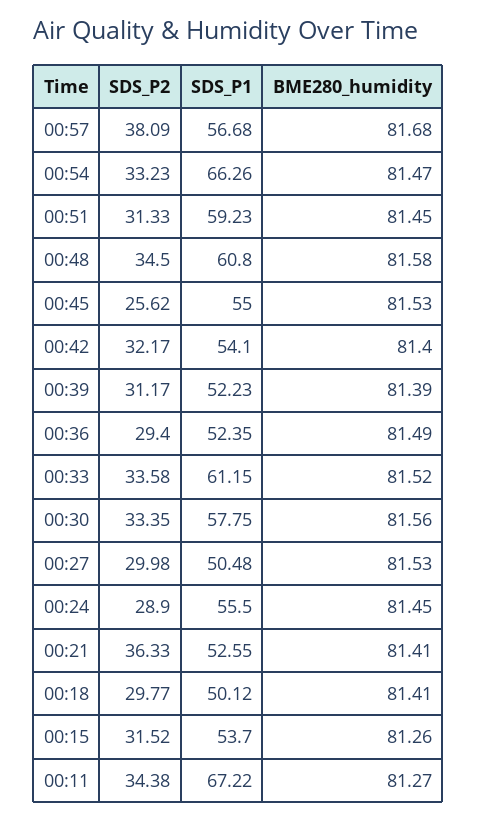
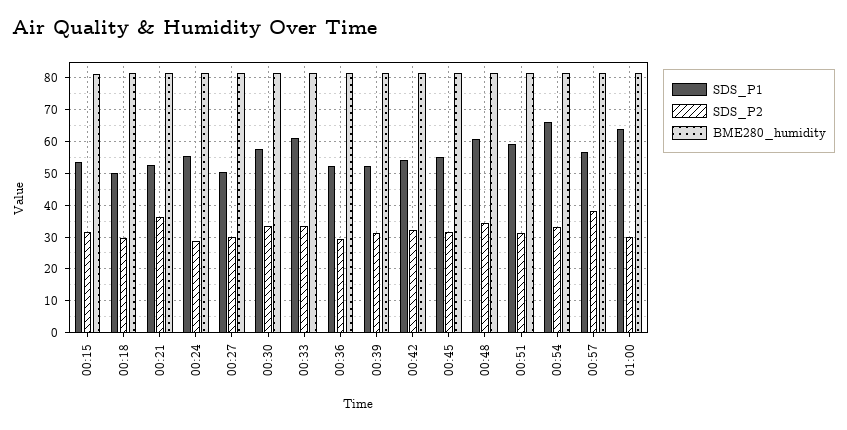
SDS_P2, 00:45: 25.62 -> 32
SDS_P2, 00:11: 34.38 -> none
SDS_P1, 00:11: 67.22 -> none
BME280_humidity, 00:11: 81.27 -> none
SDS_P1, 01:00: none -> 64
SDS_P2, 01:00: none -> 30
BME280_humidity, 01:00: none -> 82

